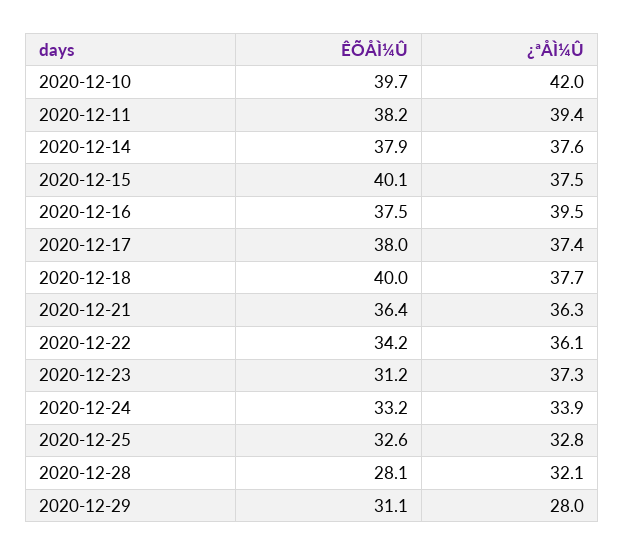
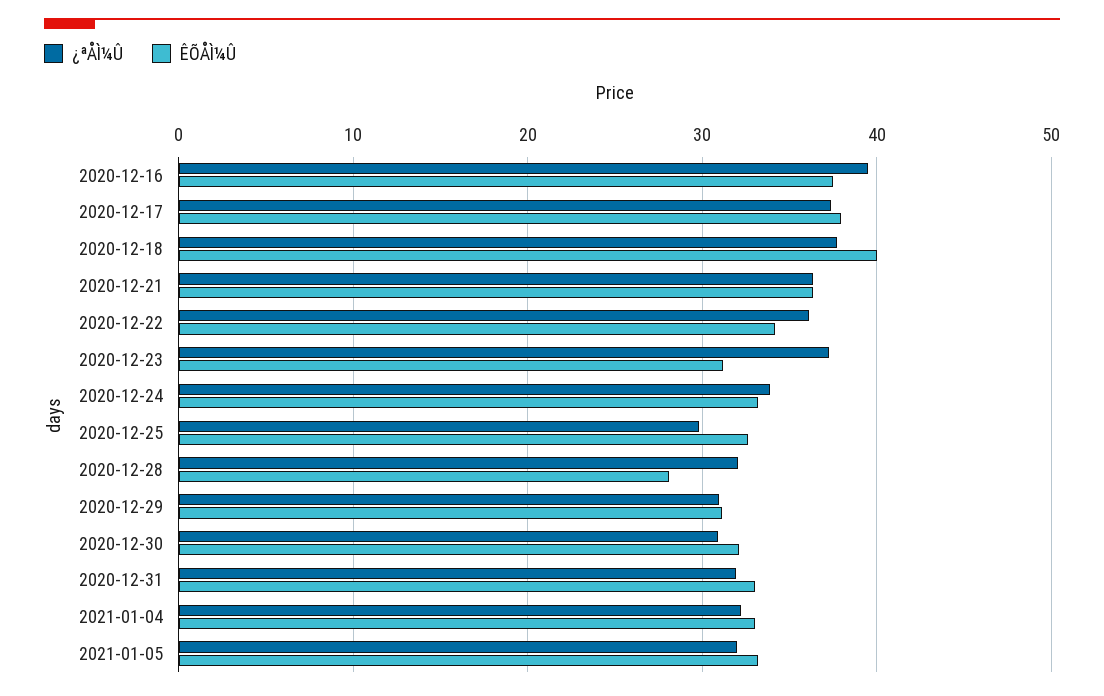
ÊÕÅÌ¼Û, 2020-12-10: 39.7 -> none
¿ªÅÌ¼Û, 2020-12-10: 42 -> none
ÊÕÅÌ¼Û, 2020-12-11: 38.2 -> none
¿ªÅÌ¼Û, 2020-12-11: 39.4 -> none
ÊÕÅÌ¼Û, 2020-12-14: 37.9 -> none
¿ªÅÌ¼Û, 2020-12-14: 37.6 -> none
ÊÕÅÌ¼Û, 2020-12-15: 40.1 -> none
¿ªÅÌ¼Û, 2020-12-15: 37.5 -> none
¿ªÅÌ¼Û, 2020-12-25: 32.8 -> 30
¿ªÅÌ¼Û, 2020-12-29: 28 -> 31
¿ªÅÌ¼Û, 2020-12-30: none -> 31
ÊÕÅÌ¼Û, 2020-12-30: none -> 32
¿ªÅÌ¼Û, 2020-12-31: none -> 32
ÊÕÅÌ¼Û, 2020-12-31: none -> 33
¿ªÅÌ¼Û, 2021-01-04: none -> 32
ÊÕÅÌ¼Û, 2021-01-04: none -> 33
¿ªÅÌ¼Û, 2021-01-05: none -> 32
ÊÕÅÌ¼Û, 2021-01-05: none -> 33

